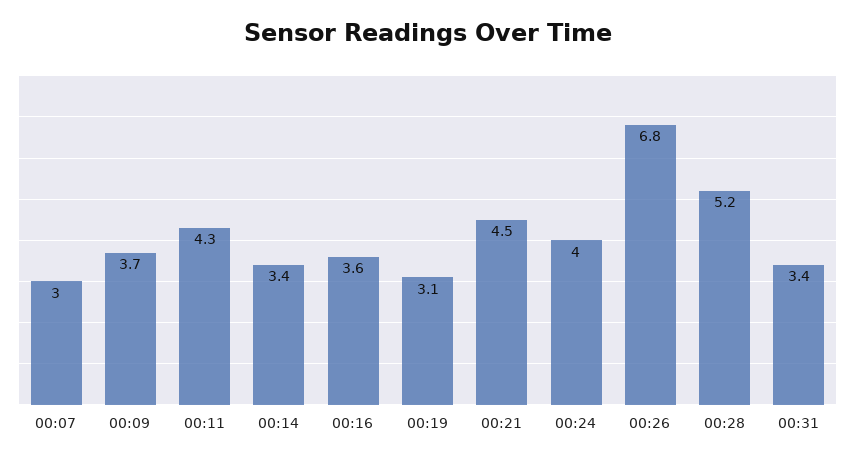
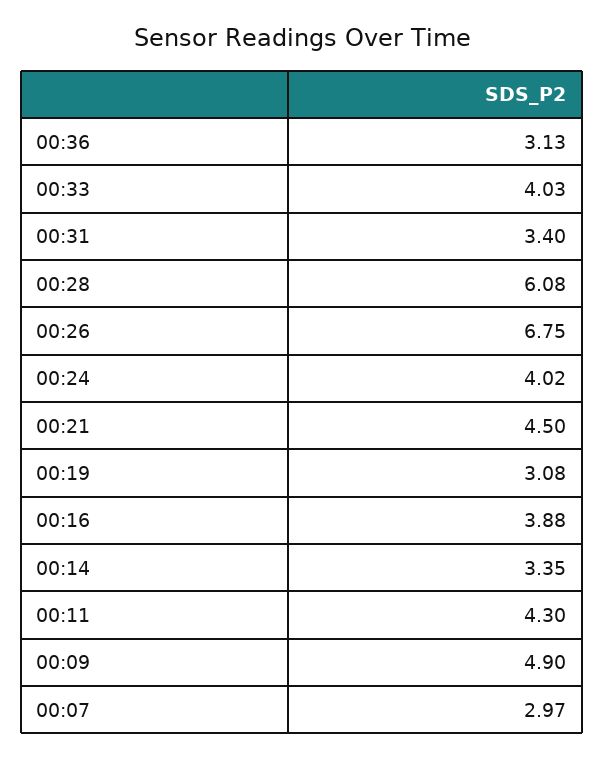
00:09: 3.7 -> 4.9
00:16: 3.6 -> 3.88
00:28: 5.2 -> 6.08
00:36: none -> 3.13
00:33: none -> 4.03

